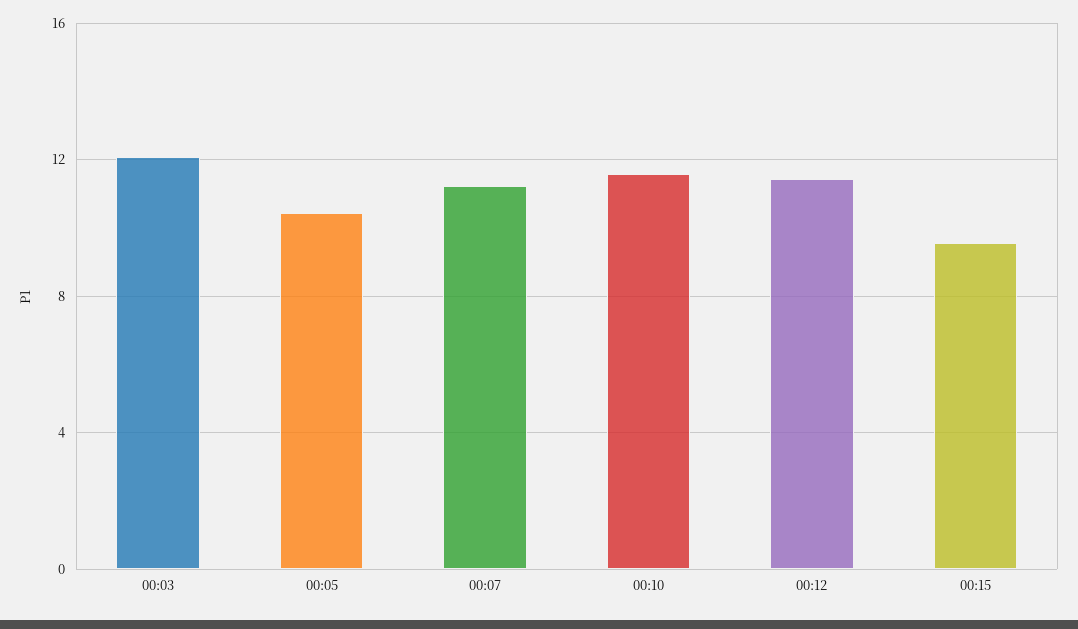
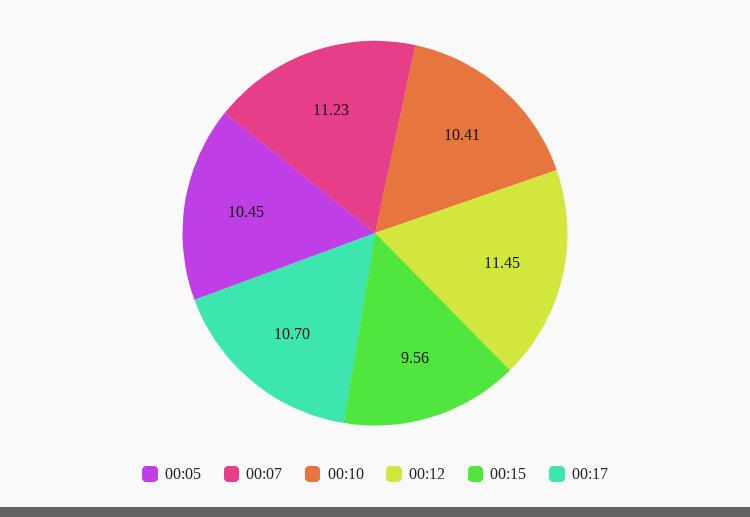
00:03: 12 -> none
00:10: 11.5 -> 10.41
00:17: none -> 10.7

